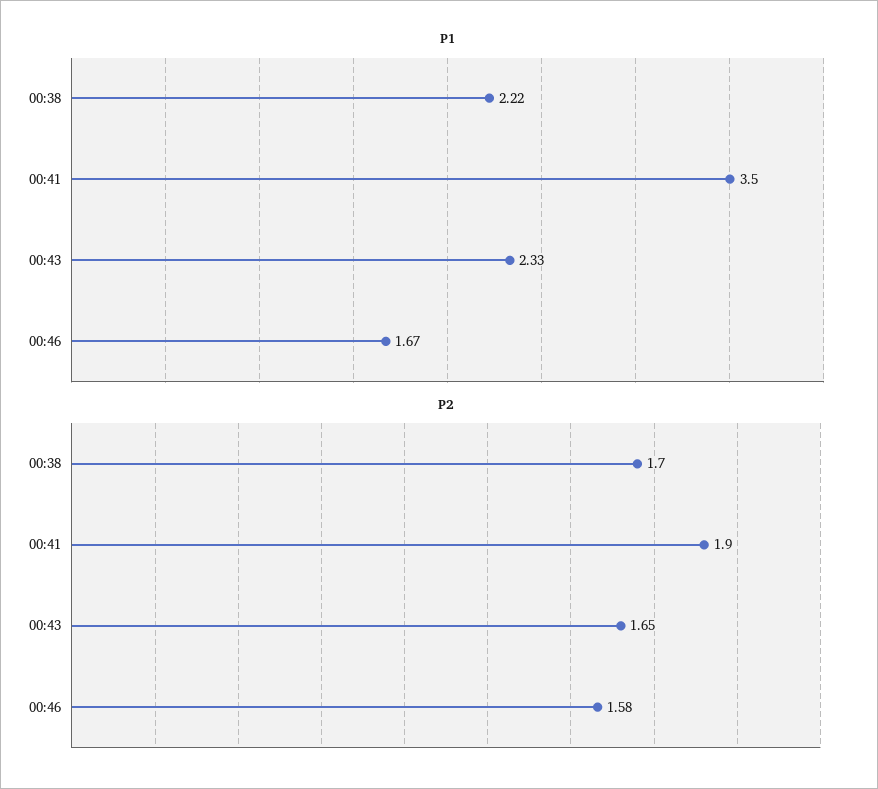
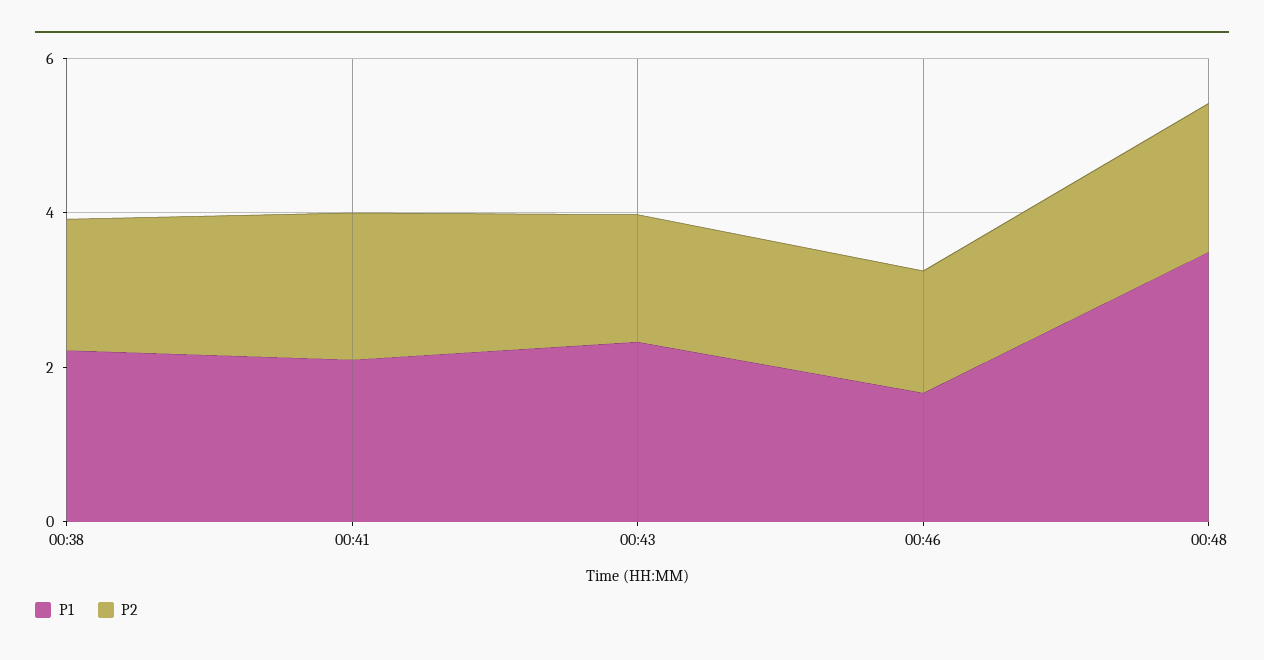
P1, 00:41: 3.5 -> 2
P1, 00:48: none -> 3.5
P2, 00:48: none -> 2

